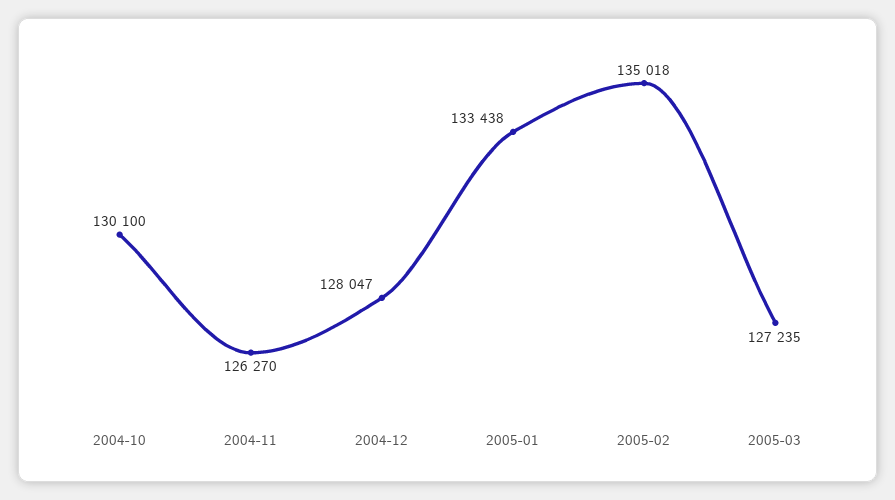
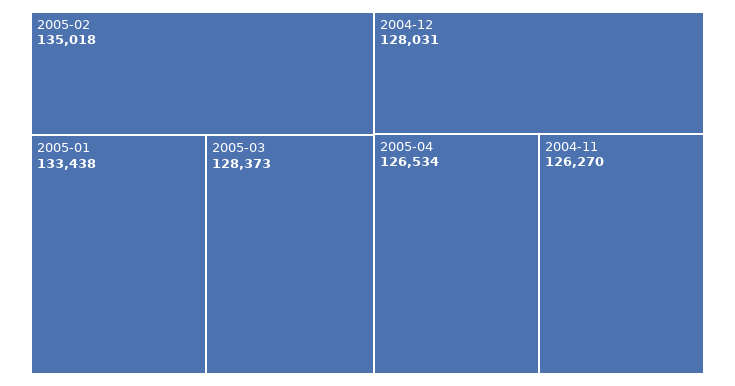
2004-10: 130100 -> none
2004-12: 128047 -> 128031
2005-03: 127235 -> 128373
2005-04: none -> 126534

